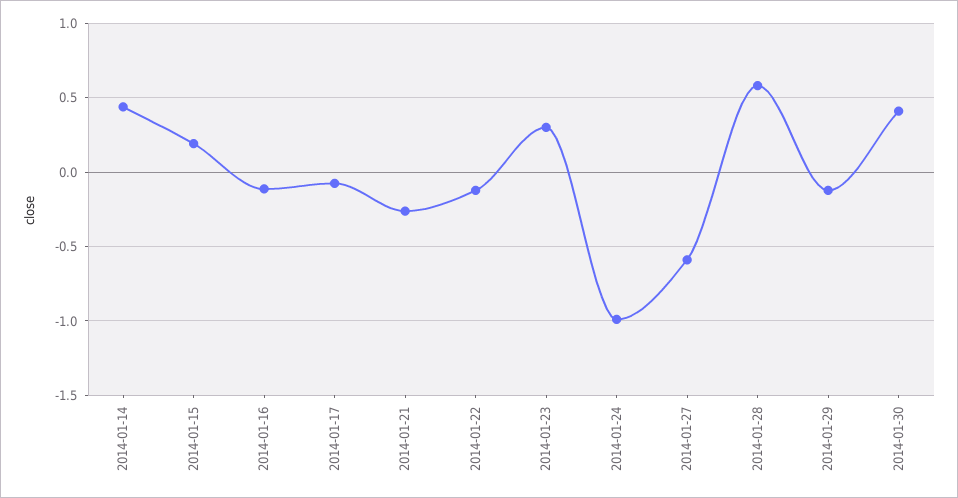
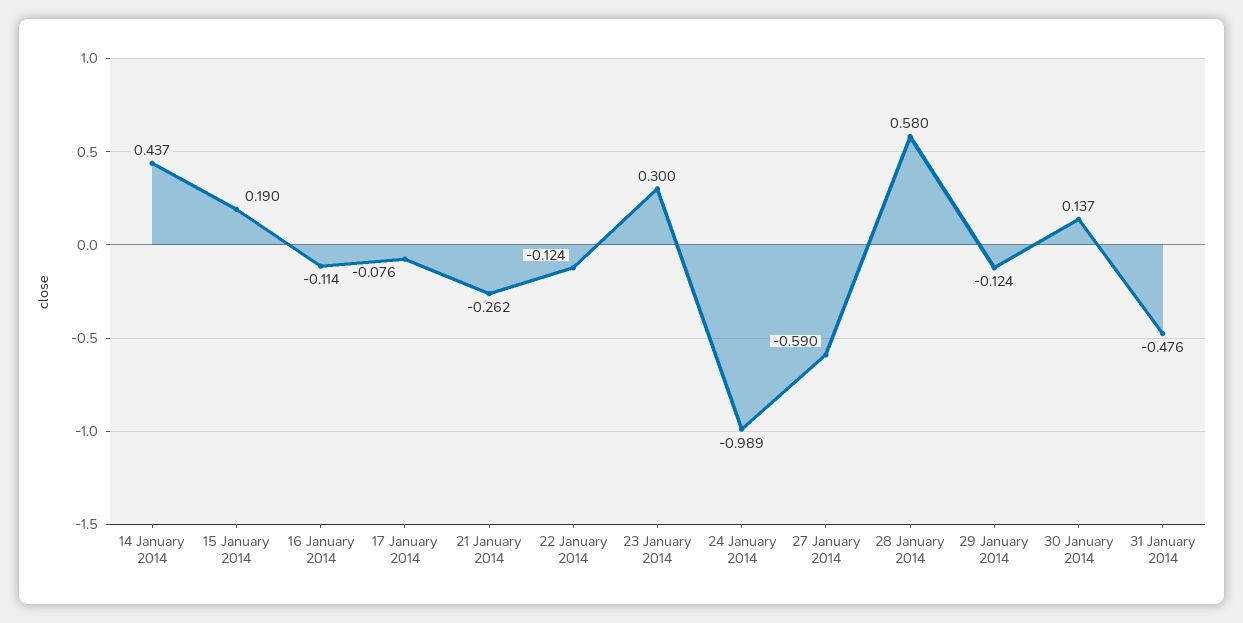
2014-01-30: 0.4 -> 0.137
31 January 2014: none -> -0.476

